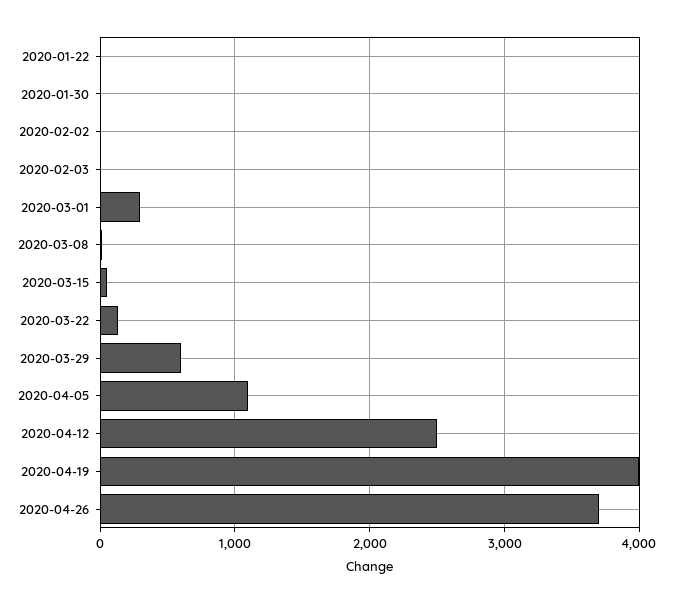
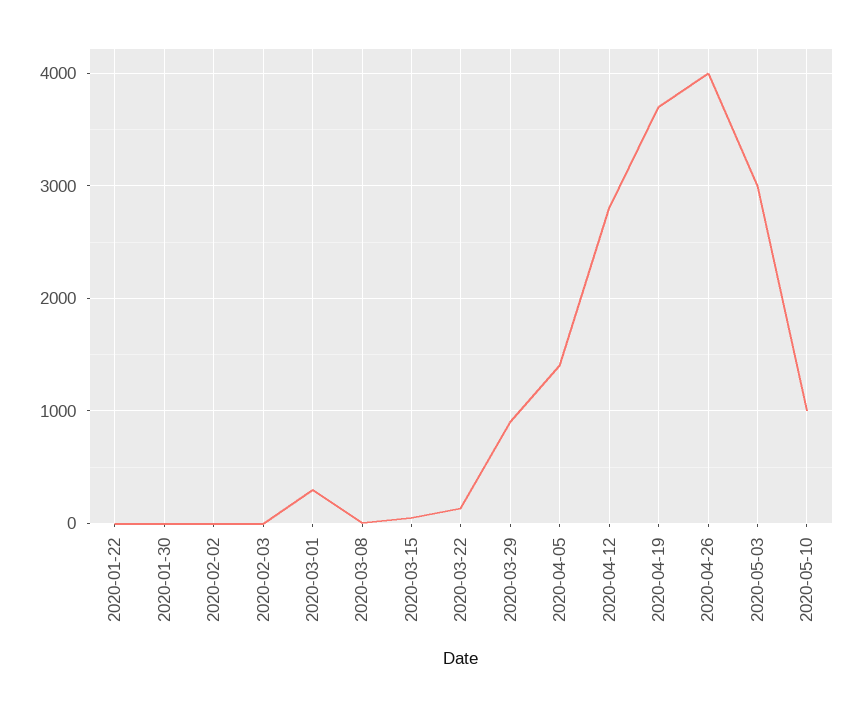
2020-03-29: 600 -> 900
2020-04-05: 1100 -> 1400
2020-04-12: 2500 -> 2800
2020-04-19: 4000 -> 3700
2020-04-26: 3700 -> 4000
2020-05-03: none -> 3000
2020-05-10: none -> 1000

